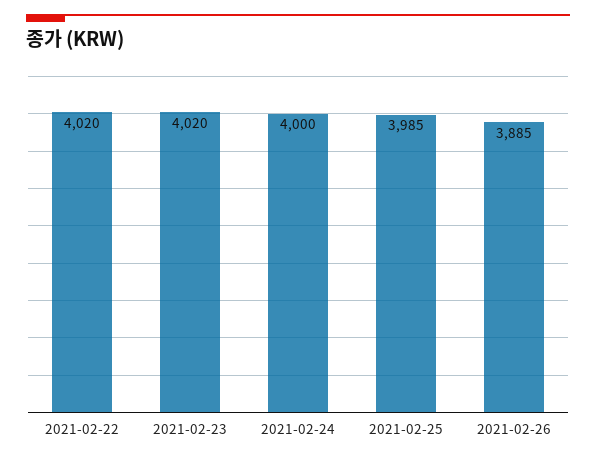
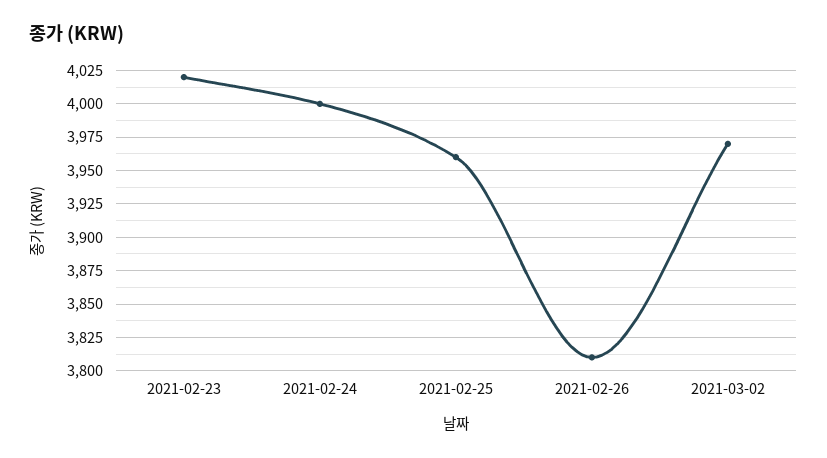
2021-02-22: 4020 -> none
2021-02-25: 3985 -> 3960
2021-02-26: 3885 -> 3810
2021-03-02: none -> 3970

